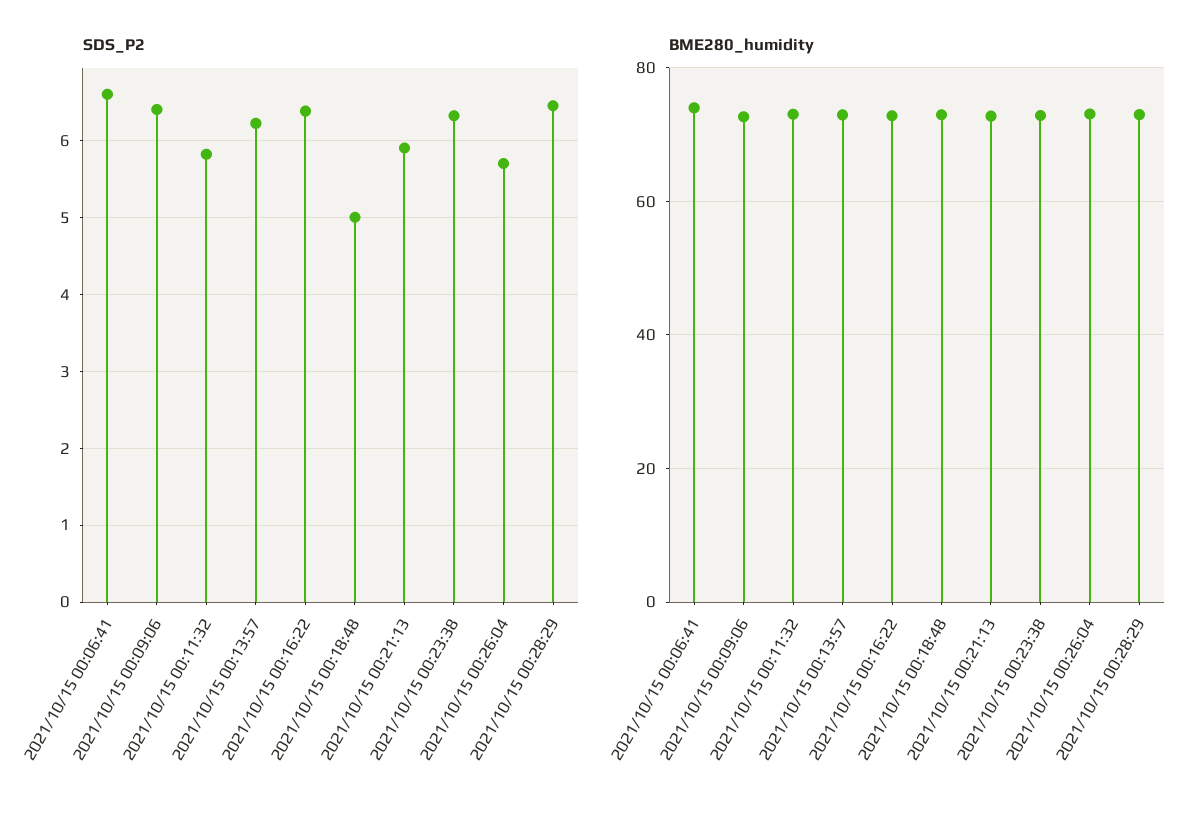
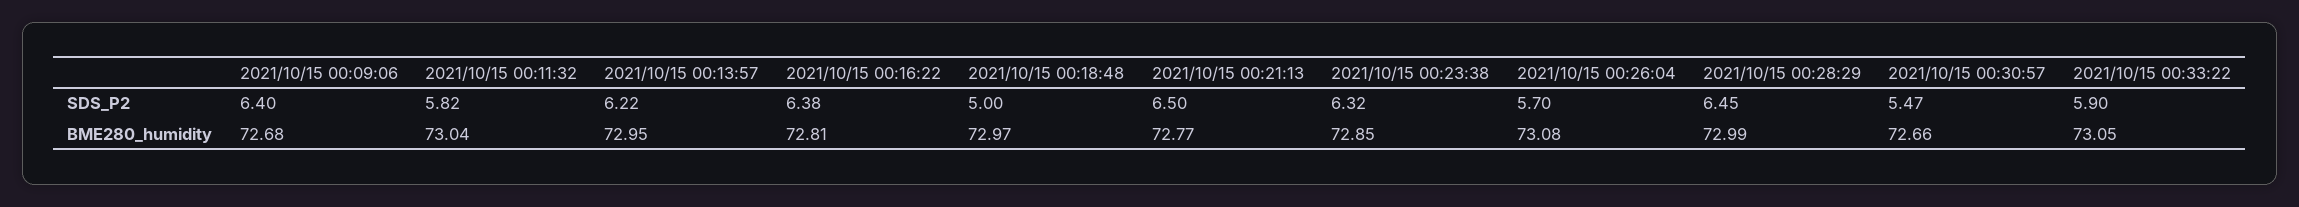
SDS_P2, 2021/10/15 00:06:41: 6.6 -> none
SDS_P2, 2021/10/15 00:21:13: 5.9 -> 6.5
BME280_humidity, 2021/10/15 00:06:41: 74 -> none
SDS_P2, 2021/10/15 00:30:57: none -> 5.47
SDS_P2, 2021/10/15 00:33:22: none -> 5.9
BME280_humidity, 2021/10/15 00:30:57: none -> 72.66
BME280_humidity, 2021/10/15 00:33:22: none -> 73.05

